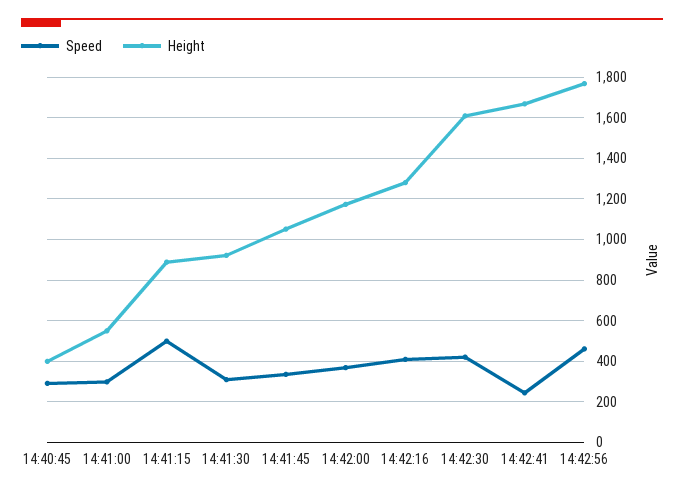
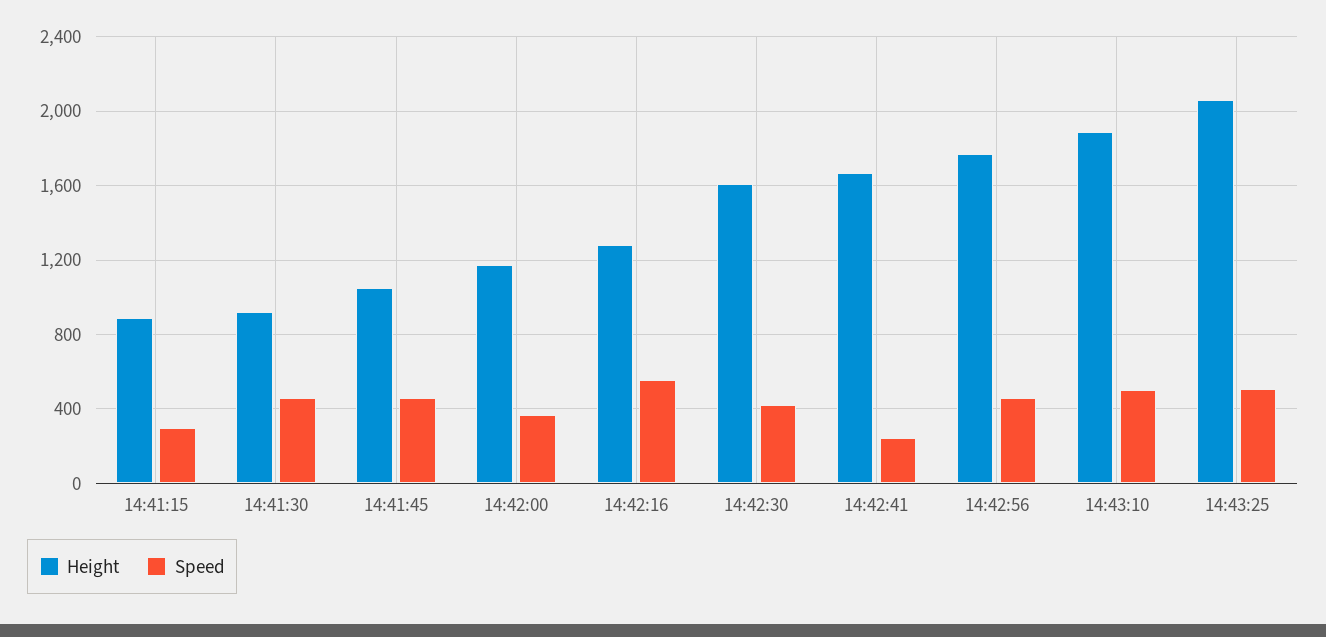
Speed, 14:40:45: 300 -> none
Height, 14:40:45: 400 -> none
Speed, 14:41:00: 300 -> none
Height, 14:41:00: 550 -> none
Speed, 14:41:15: 500 -> 300
Speed, 14:41:30: 300 -> 450
Speed, 14:41:45: 350 -> 450
Speed, 14:42:16: 400 -> 550
Height, 14:43:10: none -> 1900
Speed, 14:43:10: none -> 500
Height, 14:43:25: none -> 2050
Speed, 14:43:25: none -> 500

